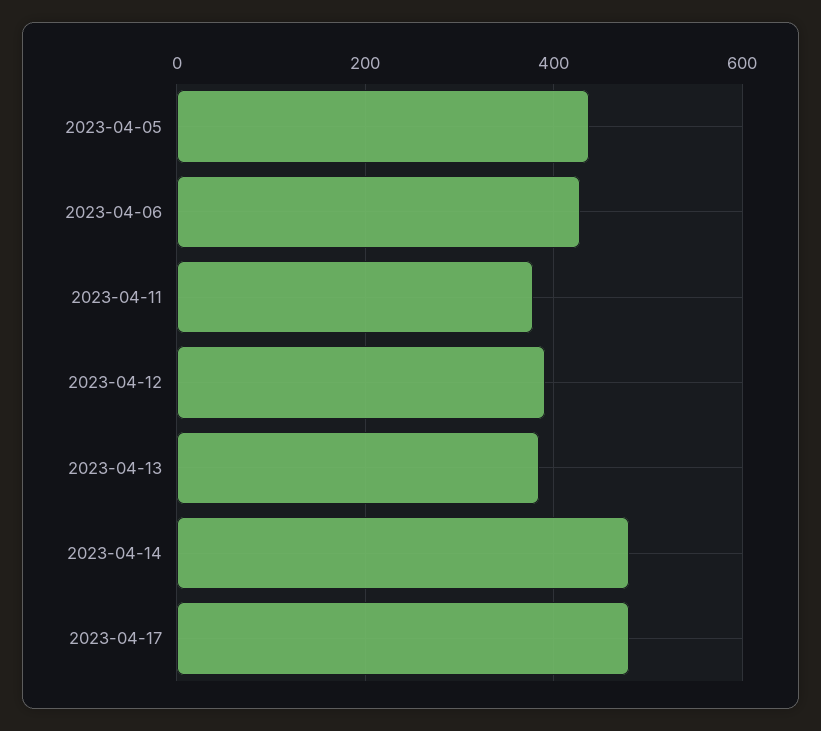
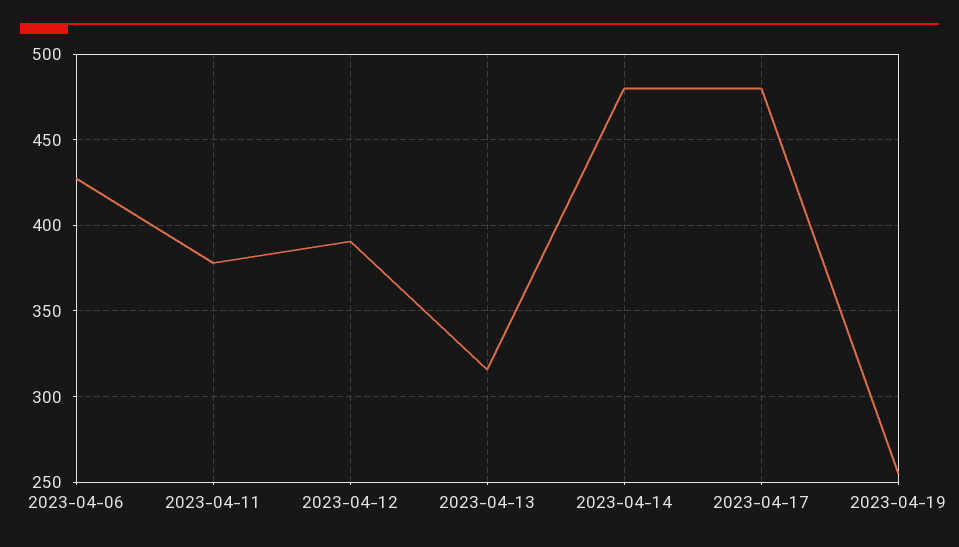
2023-04-05: 440 -> none
2023-04-13: 380 -> 315
2023-04-19: none -> 255

